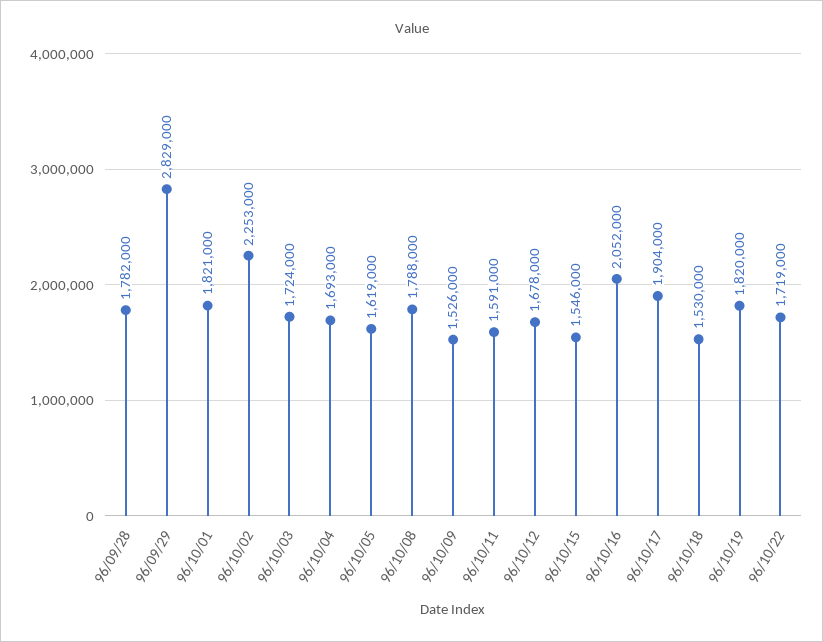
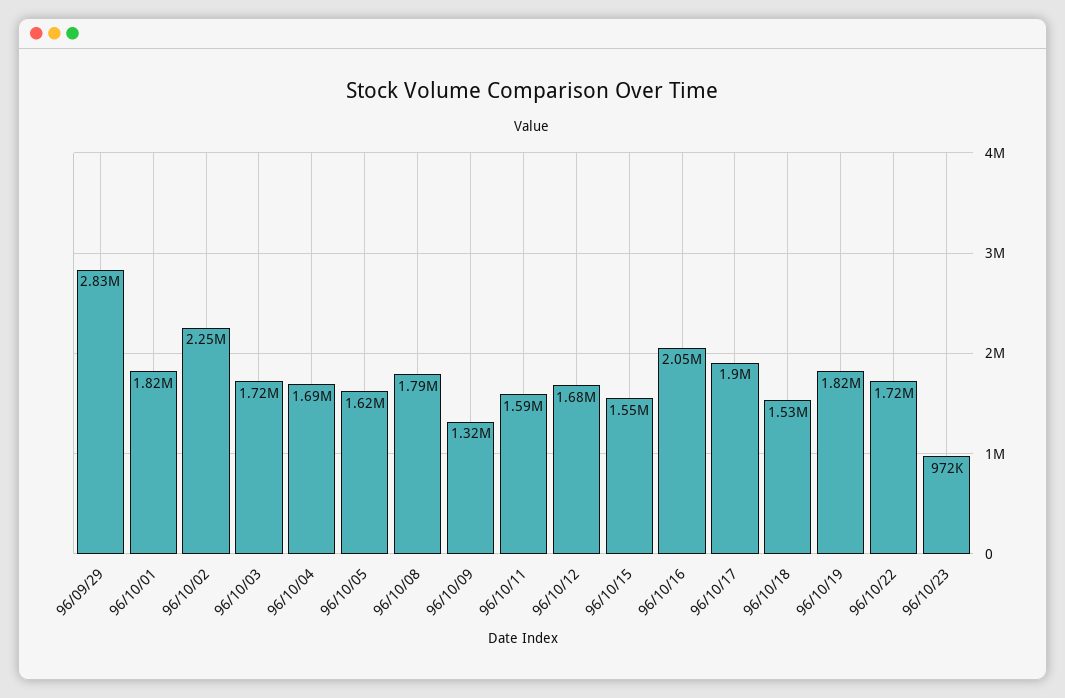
96/09/28: 1782000 -> none
96/10/09: 1526000 -> 1320000
96/10/23: none -> 972000

